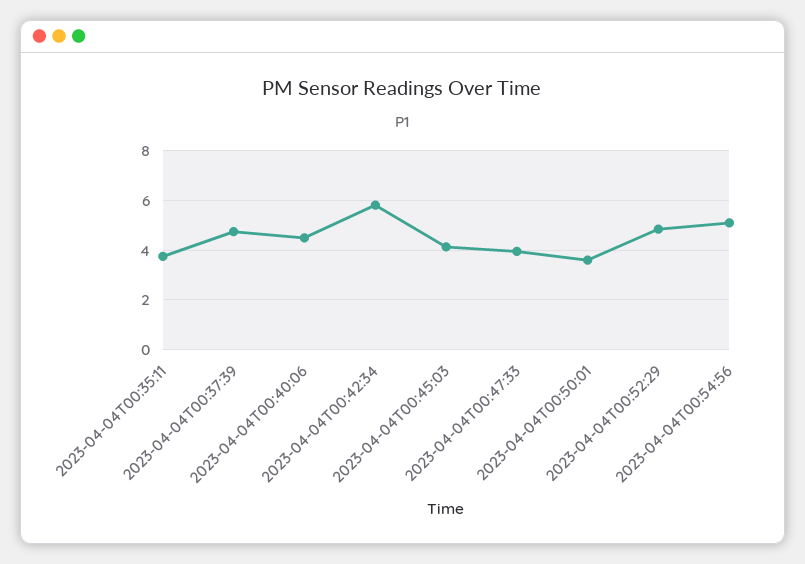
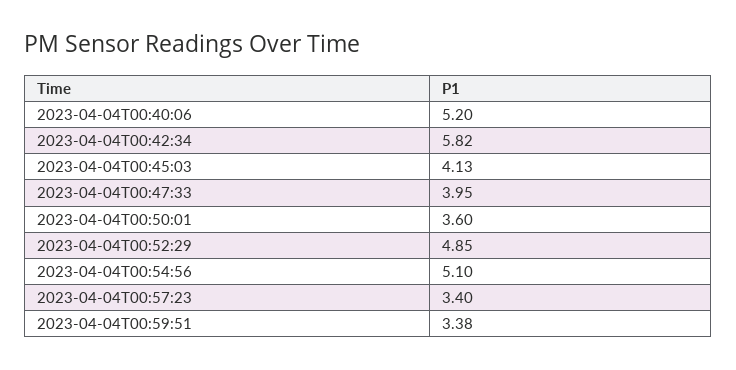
2023-04-04T00:35:11: 3.75 -> none
2023-04-04T00:37:39: 4.75 -> none
2023-04-04T00:40:06: 4.5 -> 5.2
2023-04-04T00:57:23: none -> 3.4
2023-04-04T00:59:51: none -> 3.38

